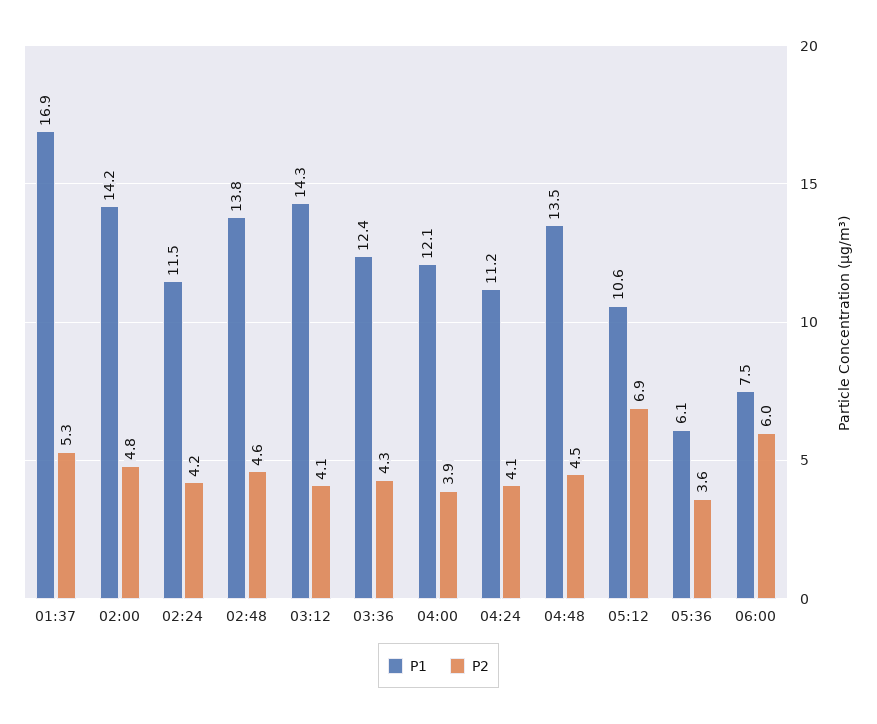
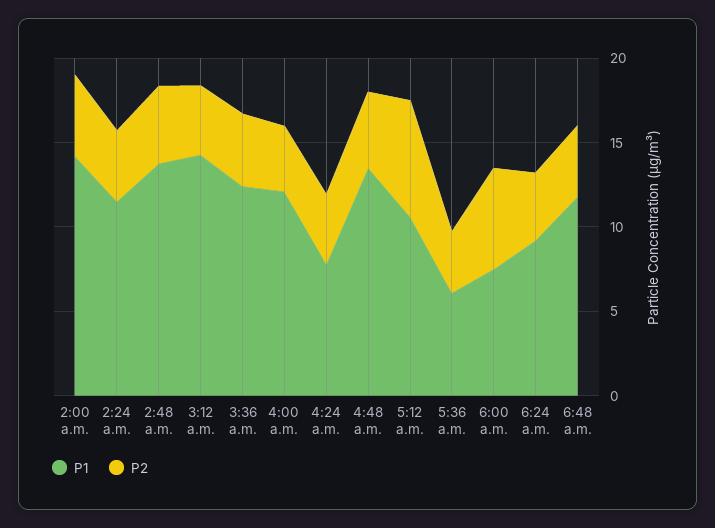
P1, 01:37: 16.9 -> none
P2, 01:37: 5.3 -> none
P1, 04:24: 11.2 -> 8
P1, 6:24 a.m.: none -> 9
P2, 6:24 a.m.: none -> 4
P1, 6:48 a.m.: none -> 12
P2, 6:48 a.m.: none -> 4

